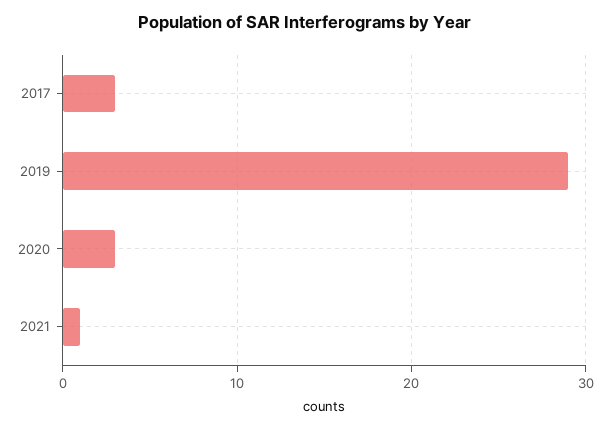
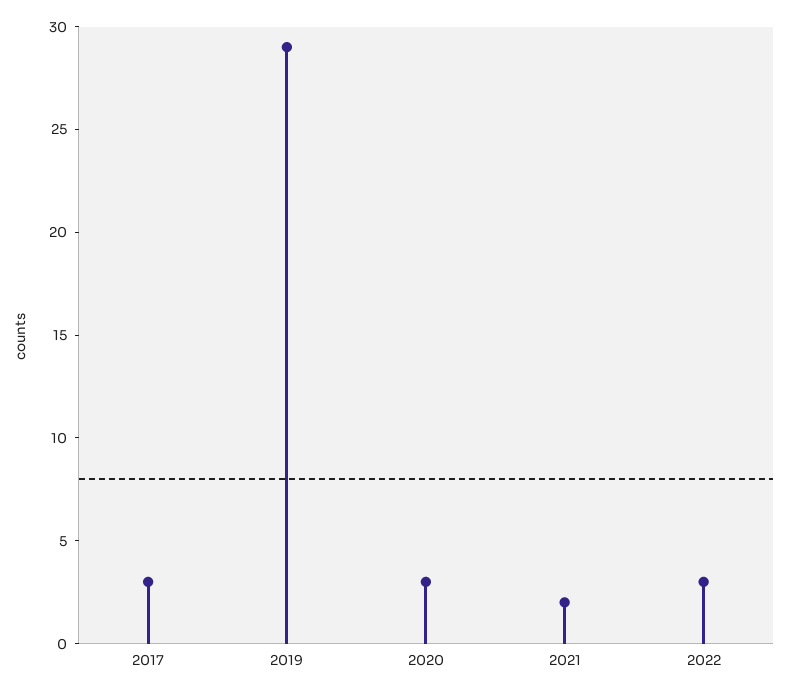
2021: 1 -> 2
2022: none -> 3

